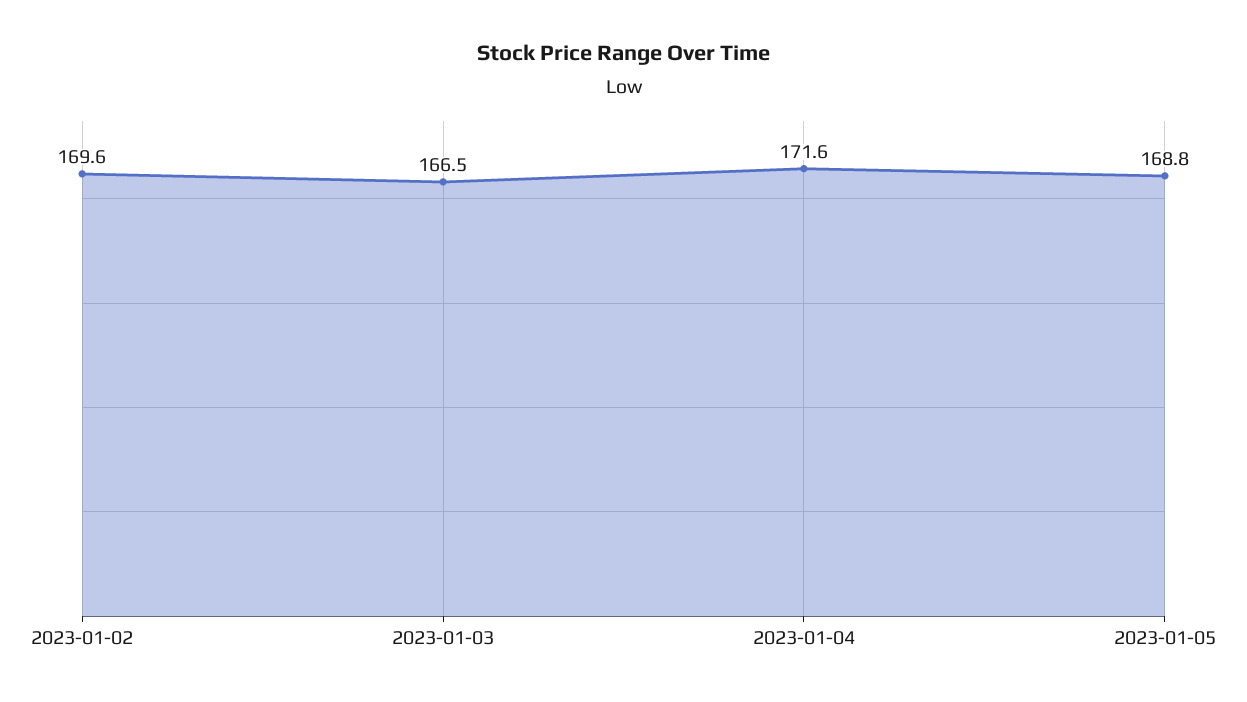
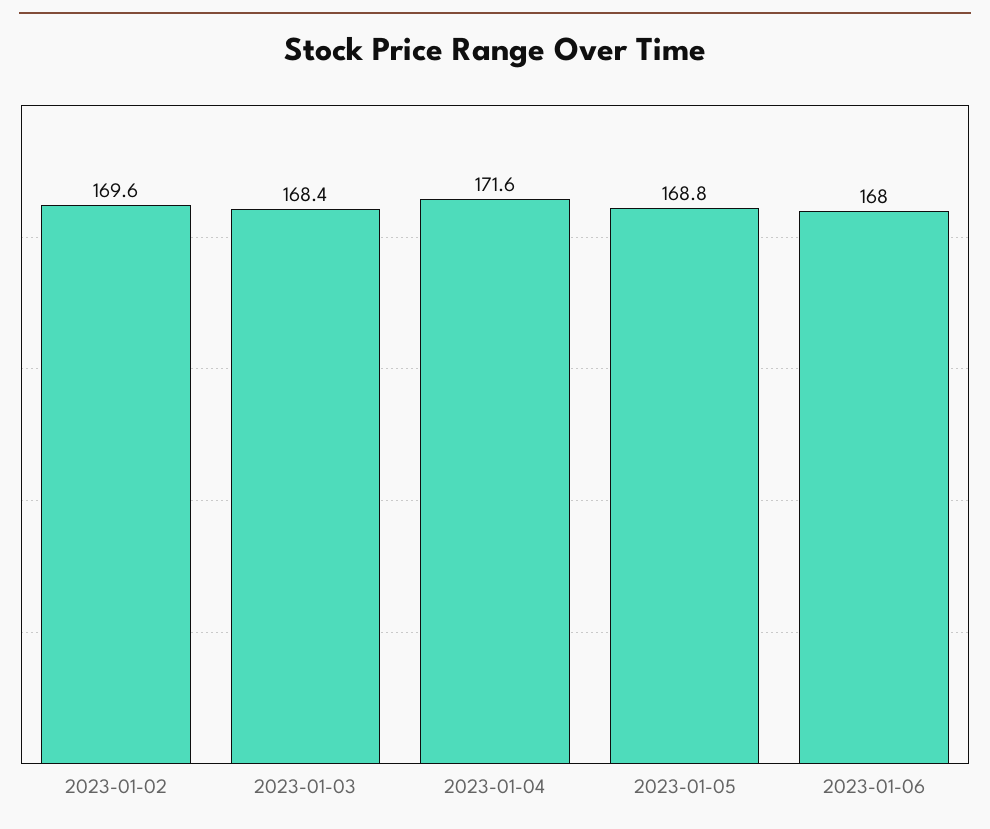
2023-01-03: 166.5 -> 168.4
2023-01-06: none -> 168

